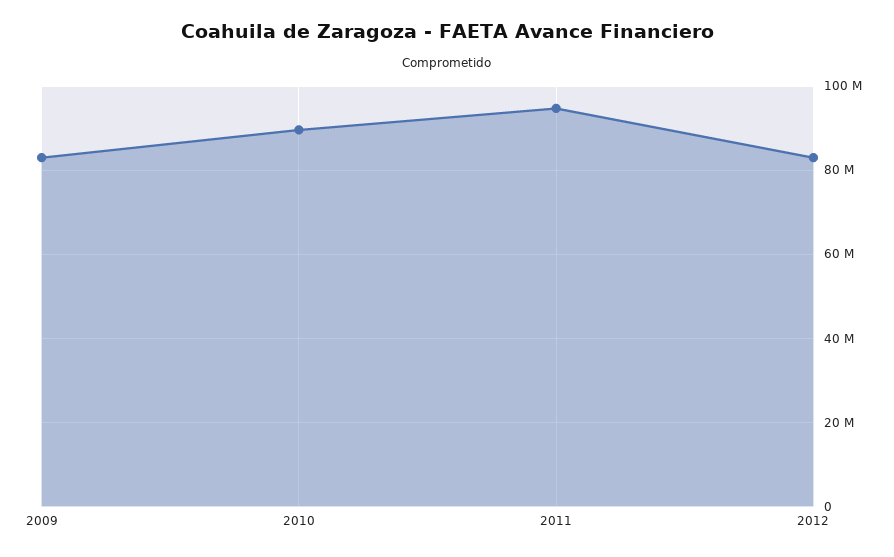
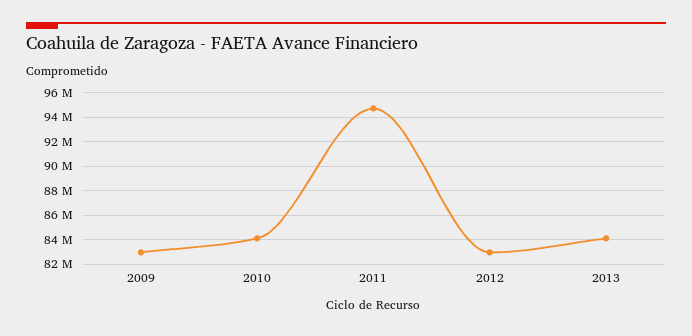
2010: 90000000 -> 84000000
2013: none -> 84000000

